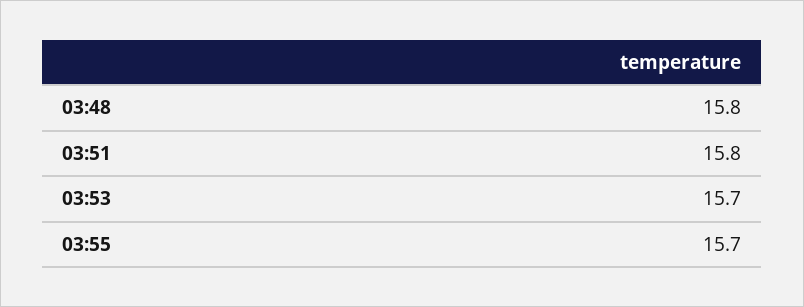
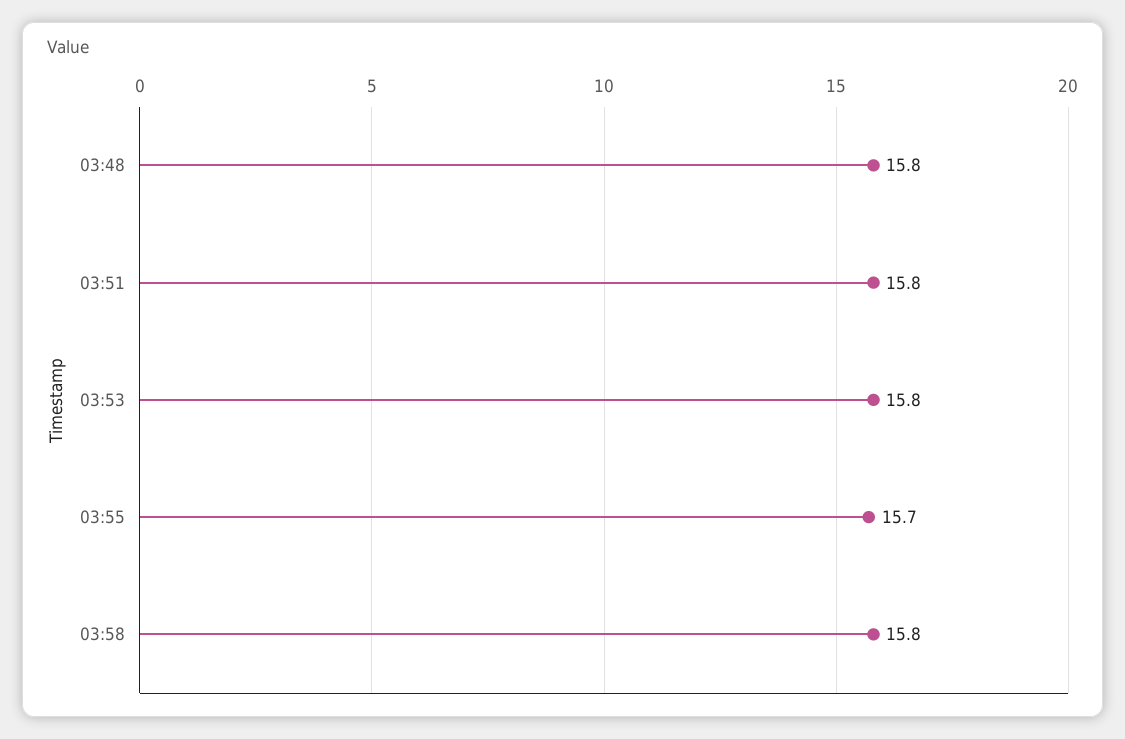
03:53: 15.7 -> 15.8
03:58: none -> 15.8

